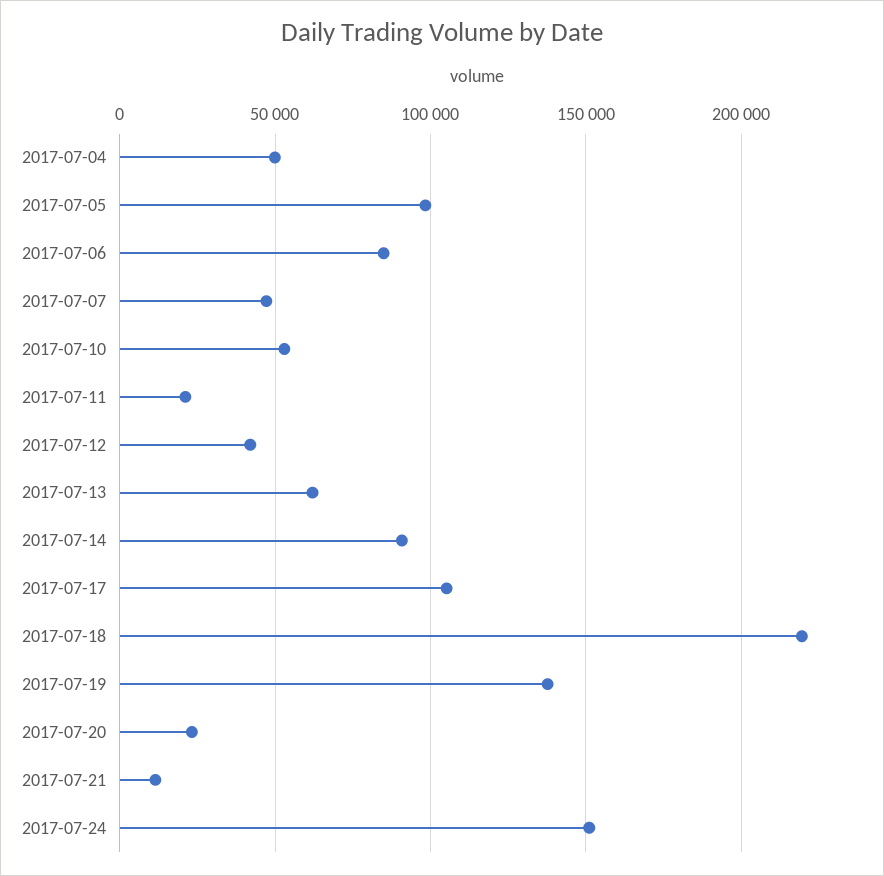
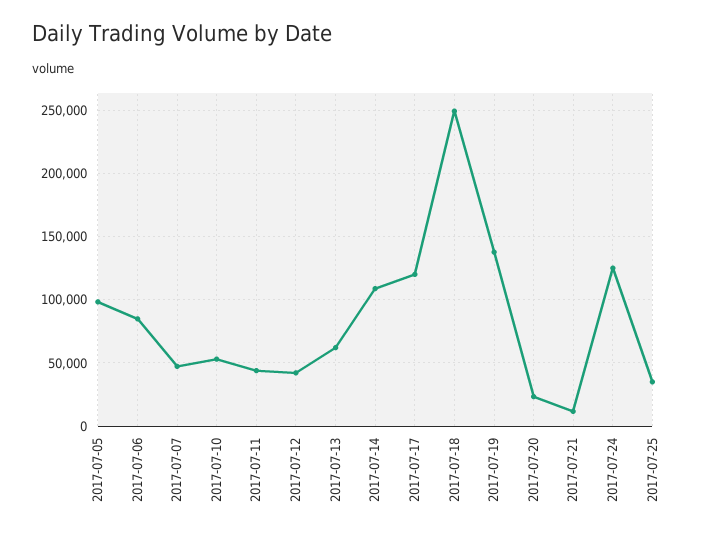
2017-07-04: 50000 -> none
2017-07-11: 20000 -> 45000
2017-07-14: 90000 -> 110000
2017-07-17: 105000 -> 120000
2017-07-18: 220000 -> 250000
2017-07-24: 150000 -> 125000
2017-07-25: none -> 35000

